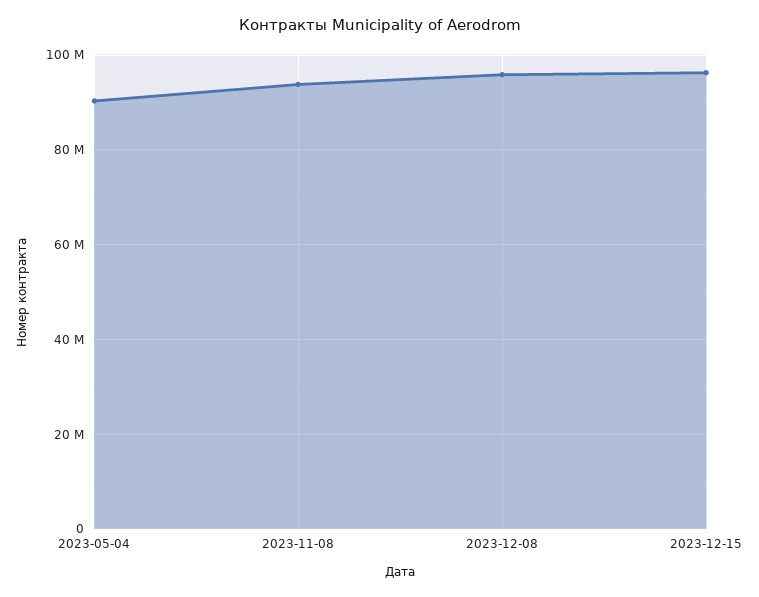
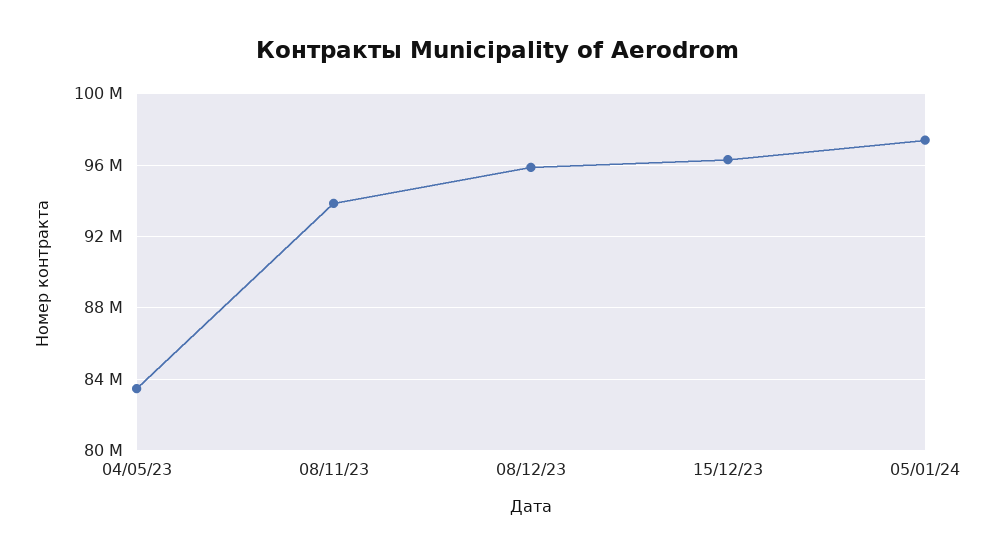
2023-05-04: 90000000 -> 83500000
05/01/24: none -> 97500000

